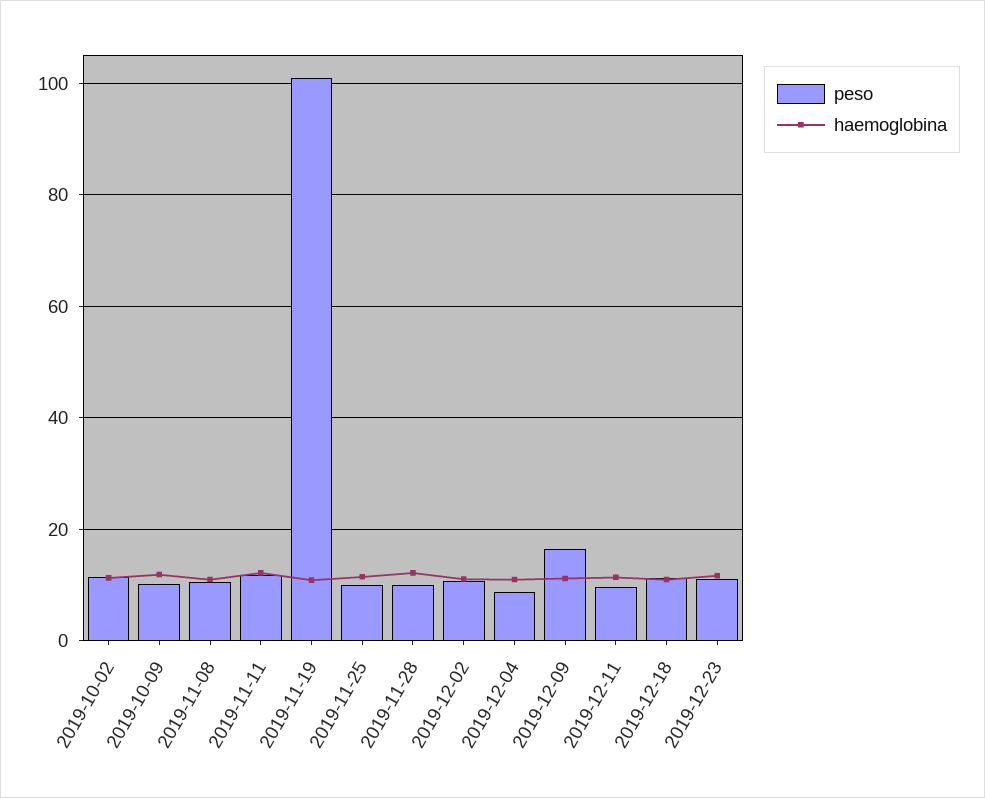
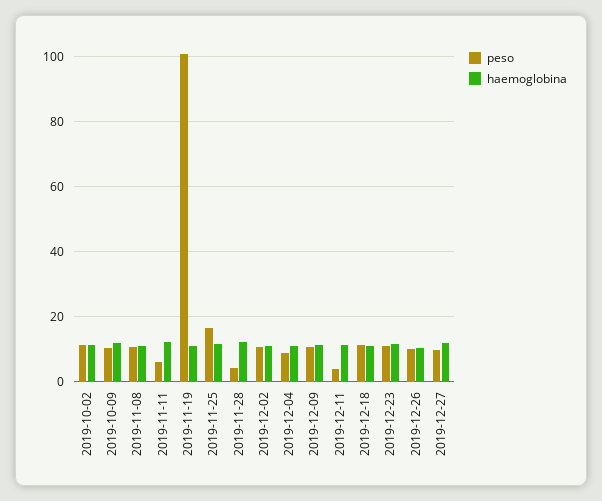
peso, 2019-11-11: 12 -> 6
peso, 2019-11-25: 10 -> 16
peso, 2019-11-28: 10 -> 4
peso, 2019-12-09: 16 -> 10
peso, 2019-12-11: 10 -> 4
peso, 2019-12-26: none -> 10
haemoglobina, 2019-12-26: none -> 10
peso, 2019-12-27: none -> 10
haemoglobina, 2019-12-27: none -> 12

